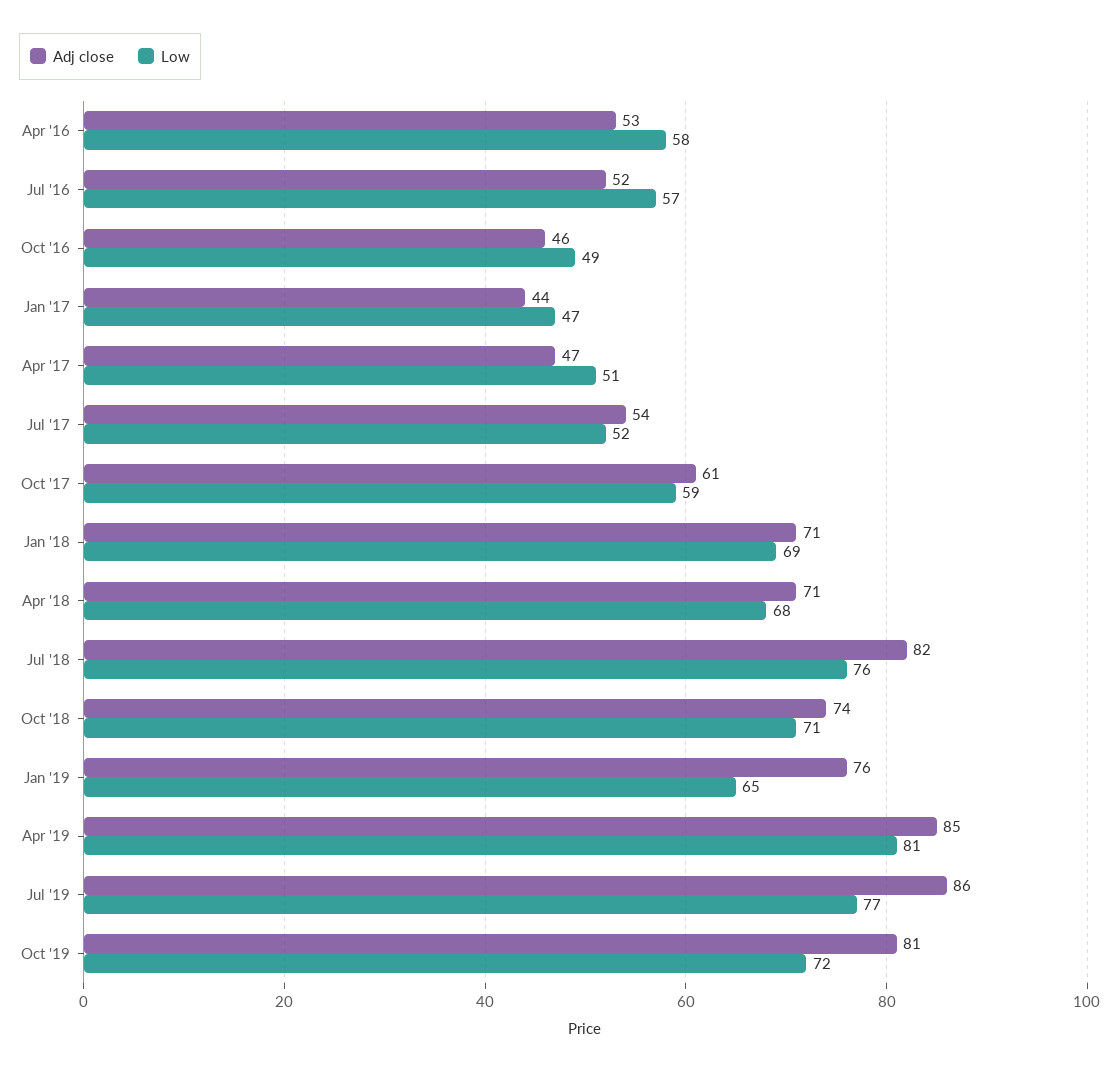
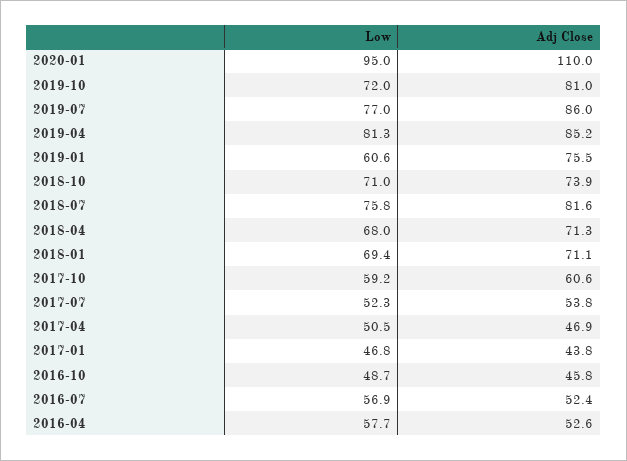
Low, Jan '19: 65 -> 60.6
Low, 2020-01: none -> 95
Adj close, 2020-01: none -> 110

